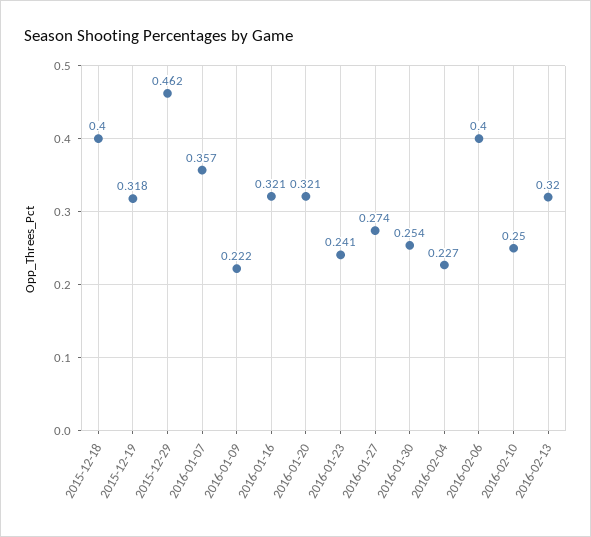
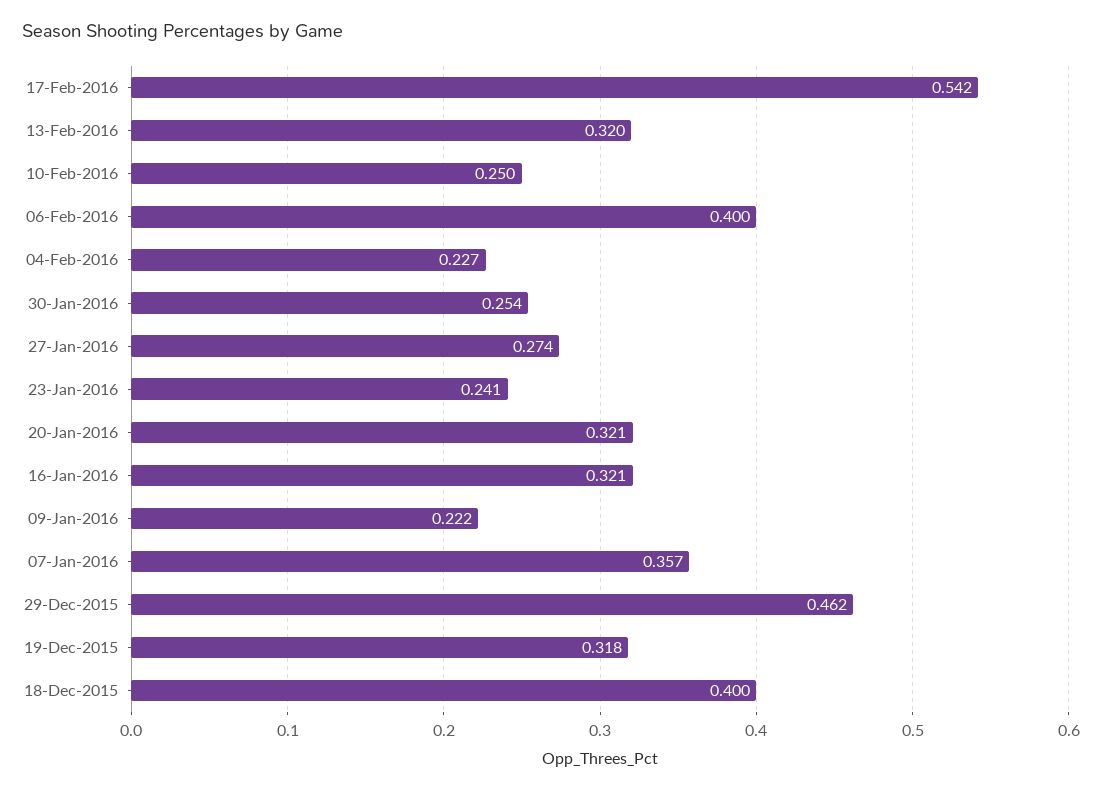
17-Feb-2016: none -> 0.542

